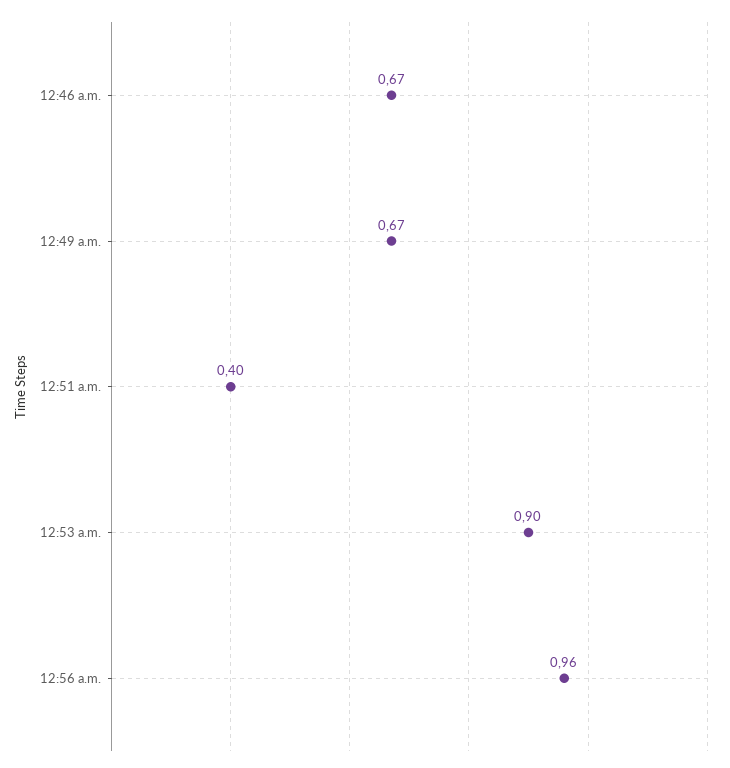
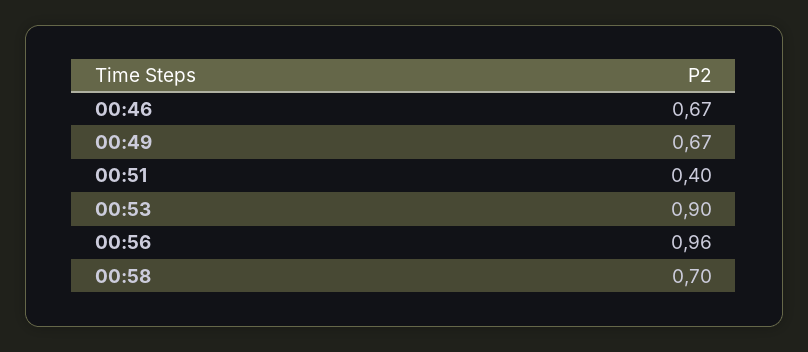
00:58: none -> 0.7

